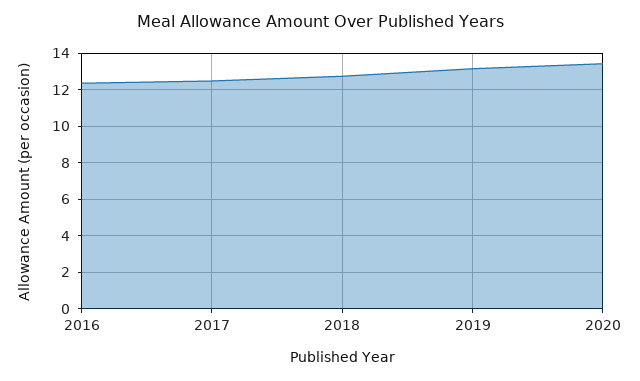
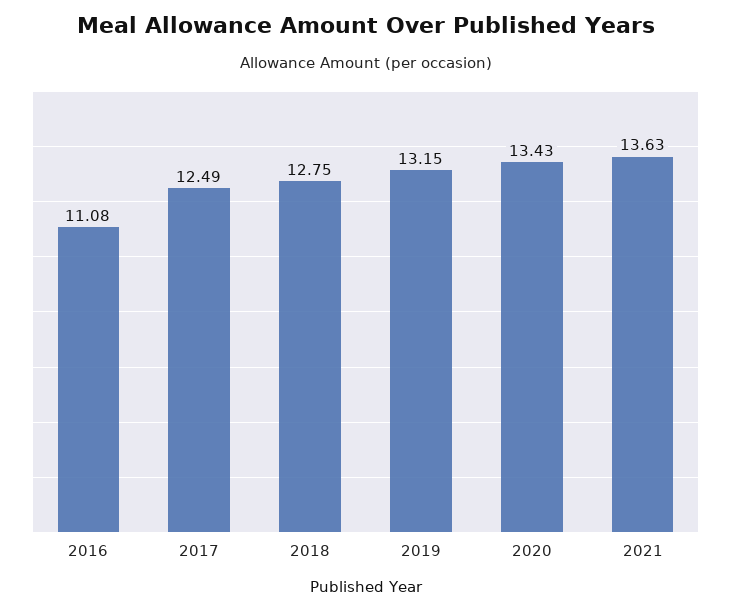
2016: 12.5 -> 11.08
2021: none -> 13.63

